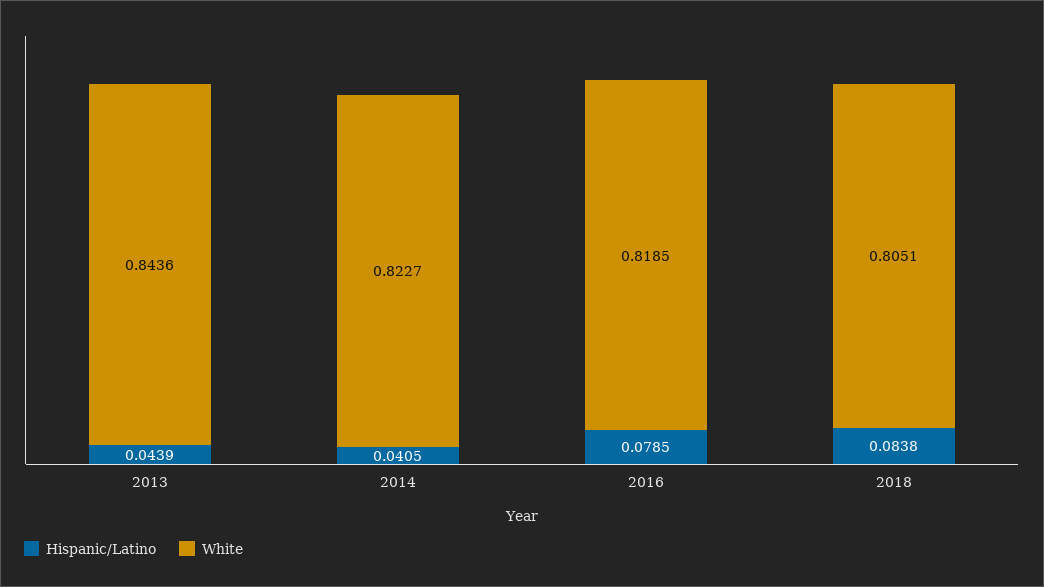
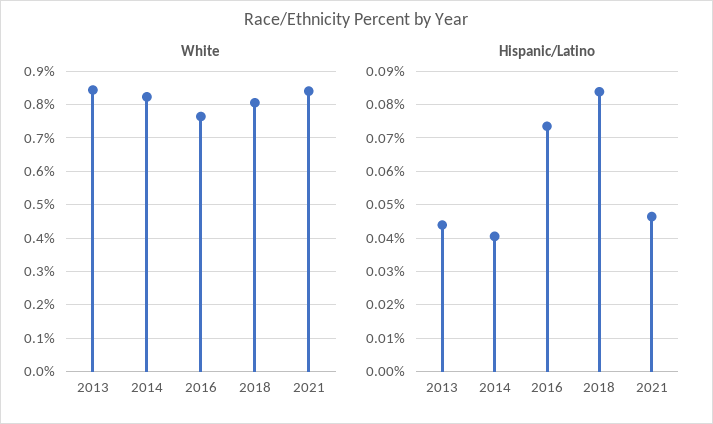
Hispanic/Latino, 2016: 0.0785 -> 0.074
White, 2016: 0.8185 -> 0.76
White, 2021: none -> 0.84
Hispanic/Latino, 2021: none -> 0.046

